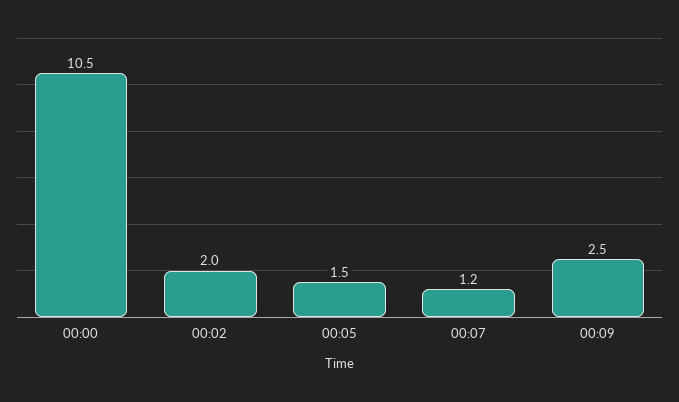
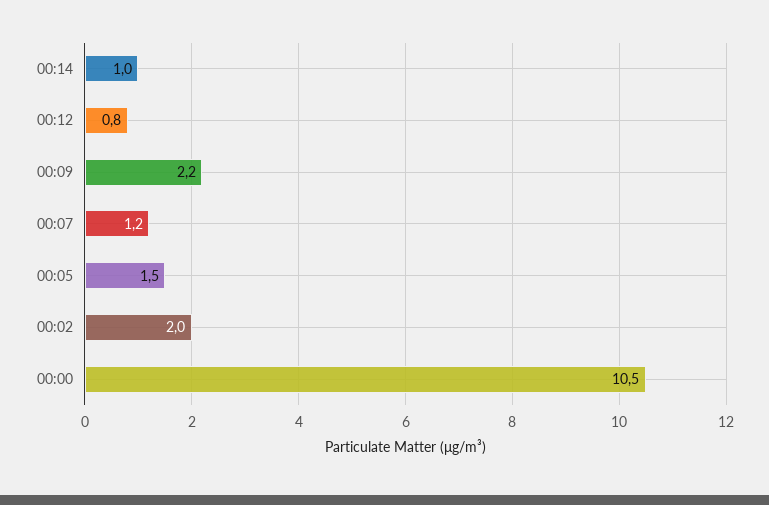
00:09: 2.5 -> 2.2
00:14: none -> 1
00:12: none -> 0.8

